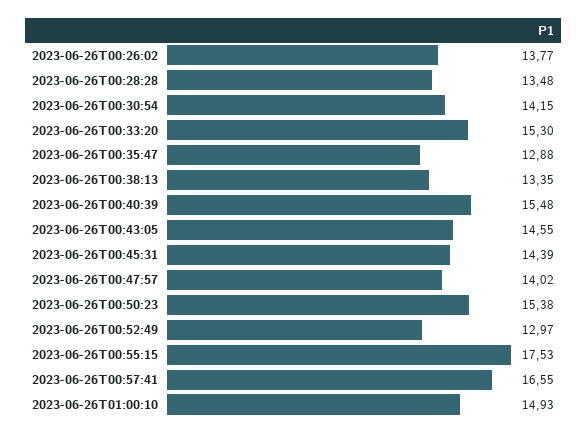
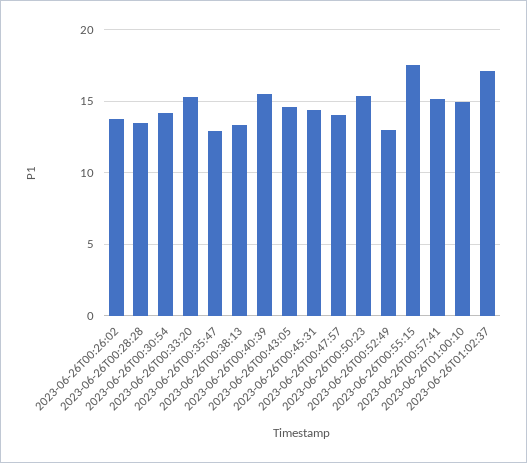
2023-06-26T00:57:41: 16.55 -> 15
2023-06-26T01:02:37: none -> 17

